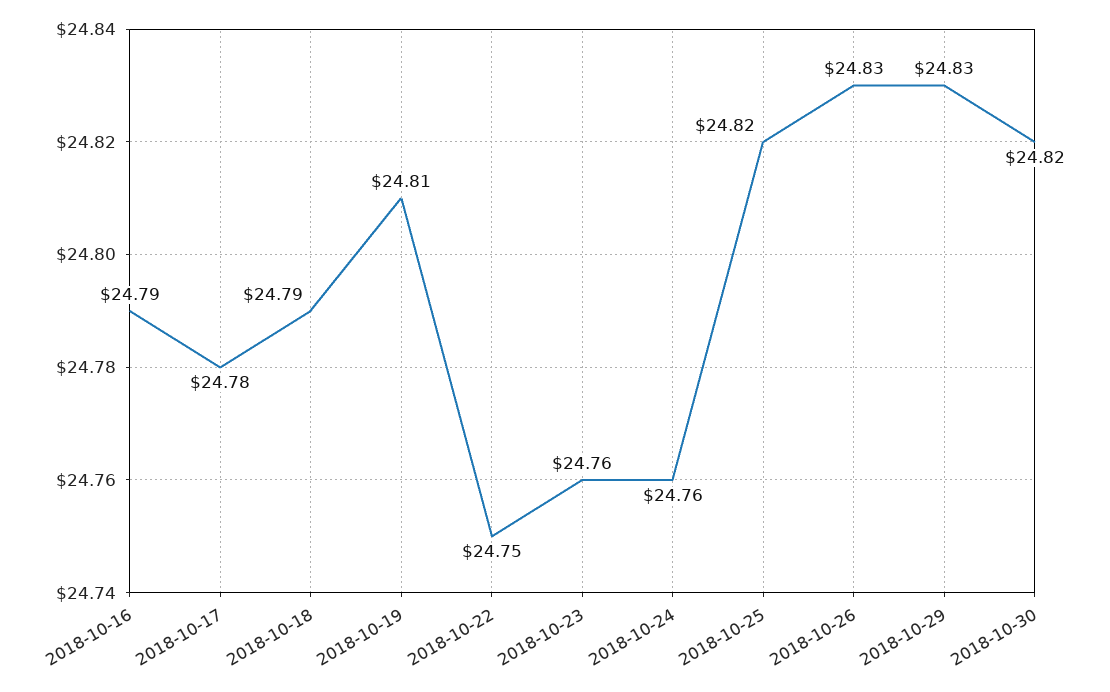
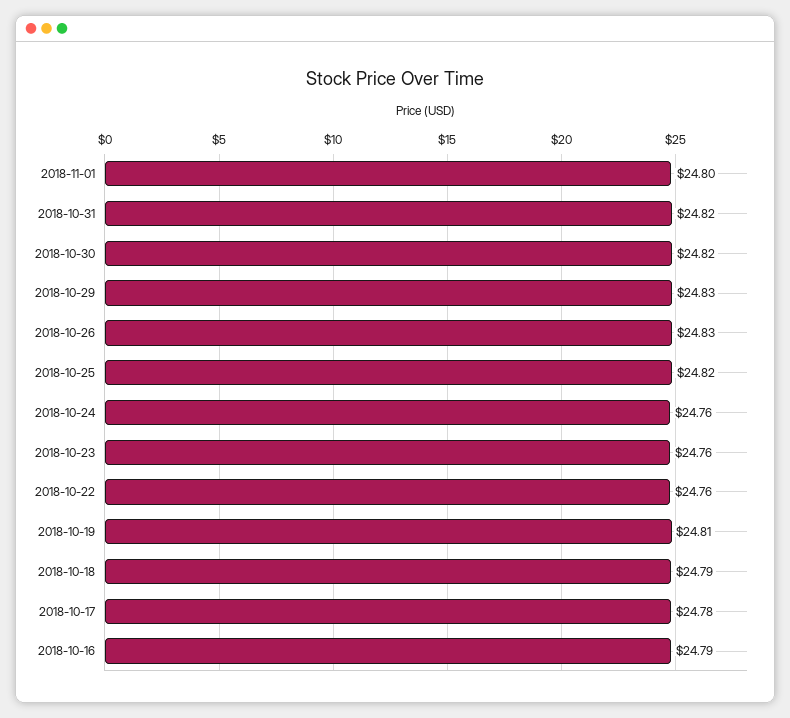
2018-10-22: 24.75 -> 24.76
2018-11-01: none -> 24.8
2018-10-31: none -> 24.82

